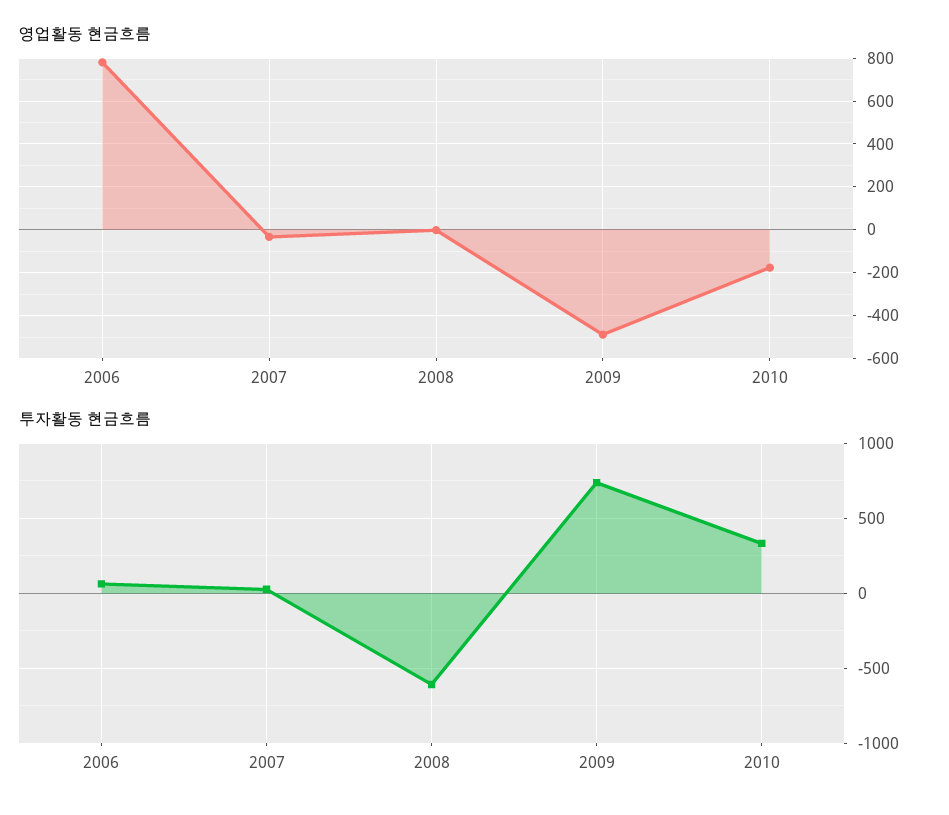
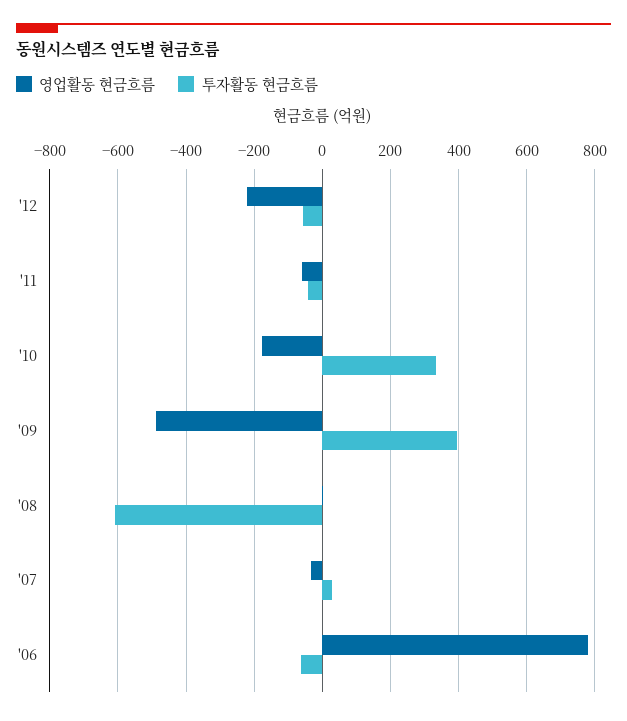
투자활동 현금흐름, 2006: 50 -> -60
투자활동 현금흐름, 2009: 750 -> 400
영업활동 현금흐름, '12: none -> -220
투자활동 현금흐름, '12: none -> -60
영업활동 현금흐름, '11: none -> -60
투자활동 현금흐름, '11: none -> -40

